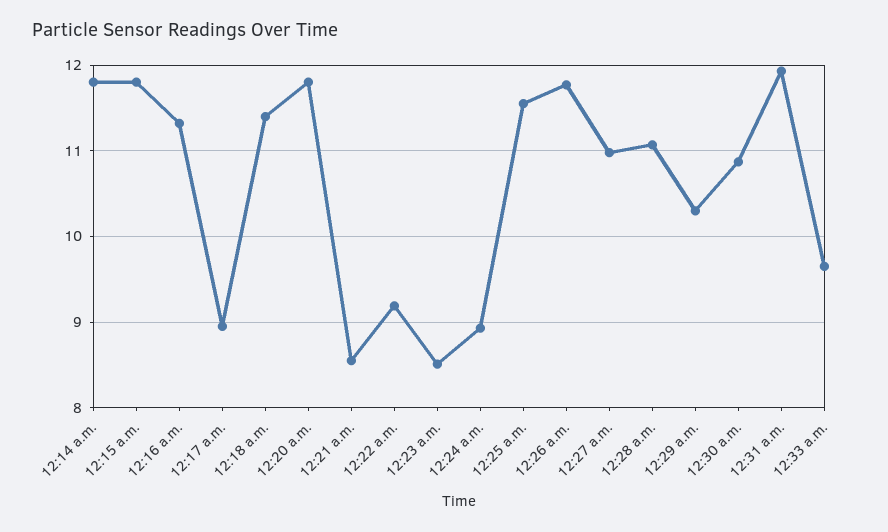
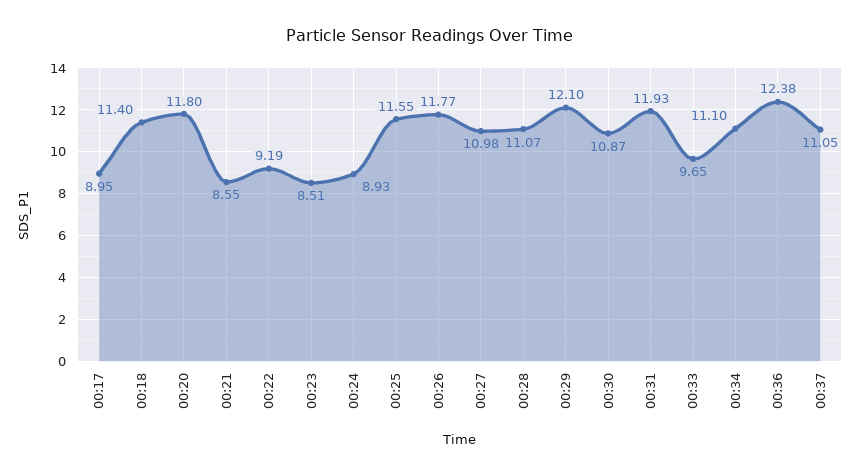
12:14 a.m.: 11.8 -> none
12:15 a.m.: 11.8 -> none
12:16 a.m.: 11.3 -> none
12:29 a.m.: 10.3 -> 12.1
00:34: none -> 11.1
00:36: none -> 12.38
00:37: none -> 11.05

